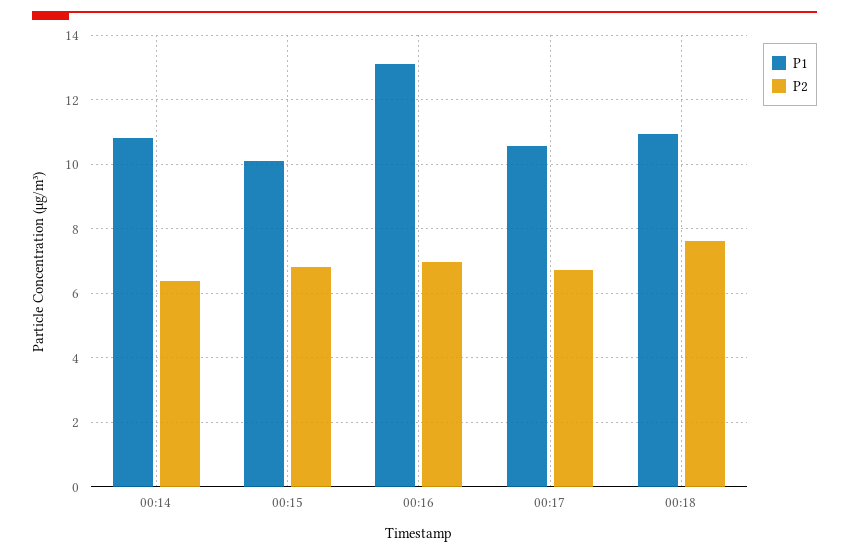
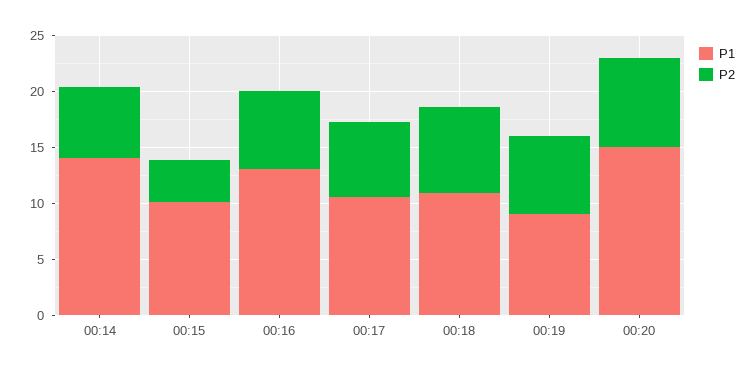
P1, 00:14: 10.8 -> 14
P2, 00:15: 6.8 -> 4
P1, 00:19: none -> 9
P2, 00:19: none -> 7
P1, 00:20: none -> 15
P2, 00:20: none -> 8

